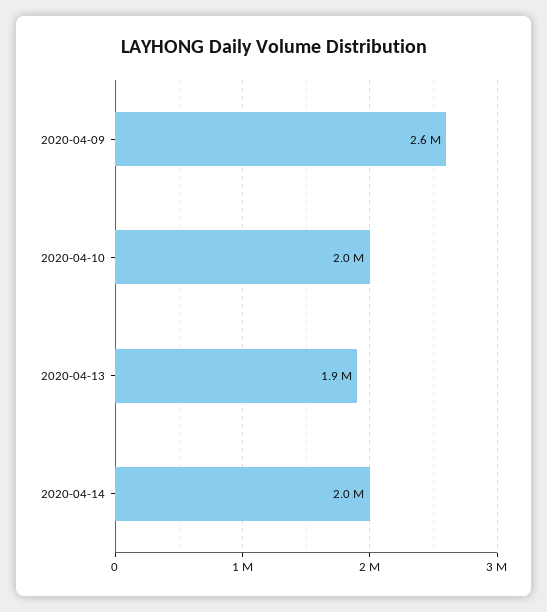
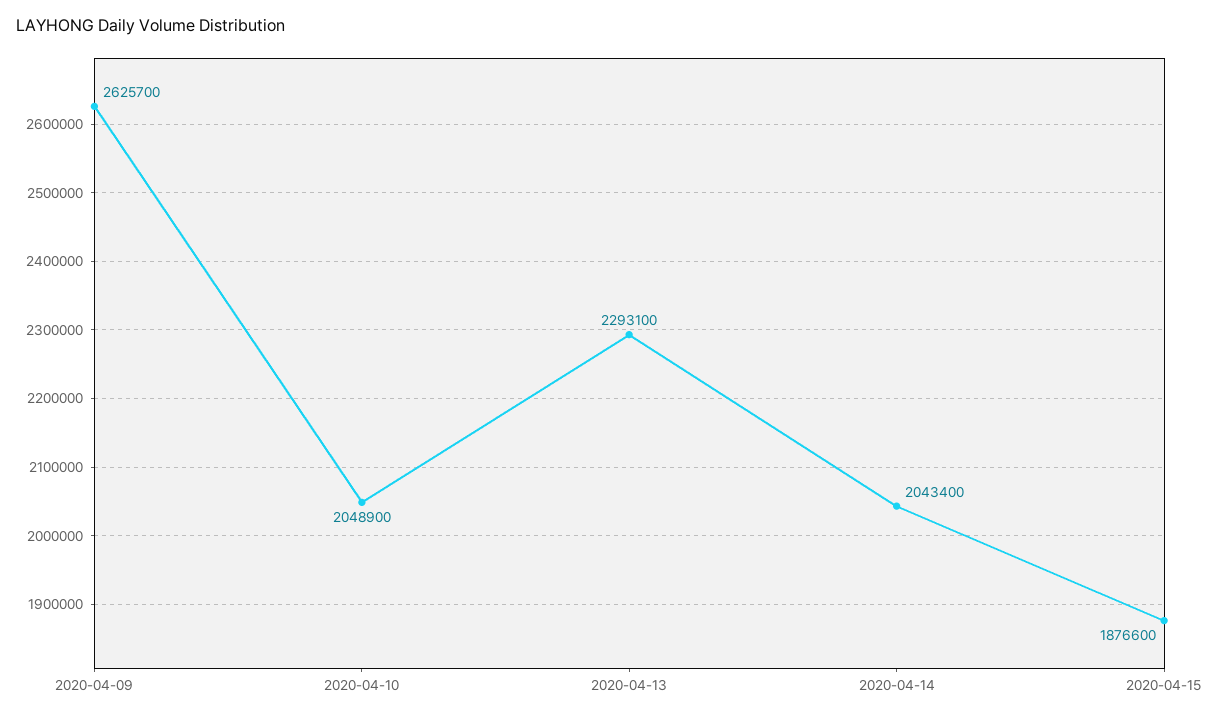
2020-04-13: 1900000 -> 2293100
2020-04-15: none -> 1876600

